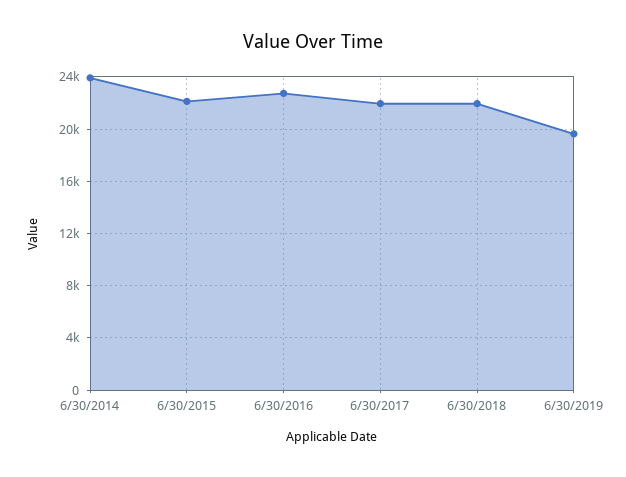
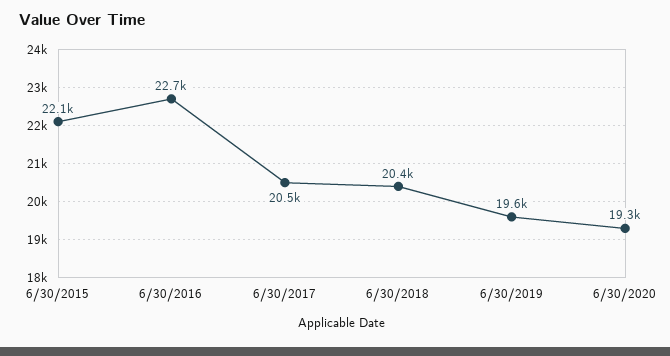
6/30/2014: 24000 -> none
6/30/2017: 22000 -> 20500
6/30/2018: 22000 -> 20400
6/30/2020: none -> 19300

